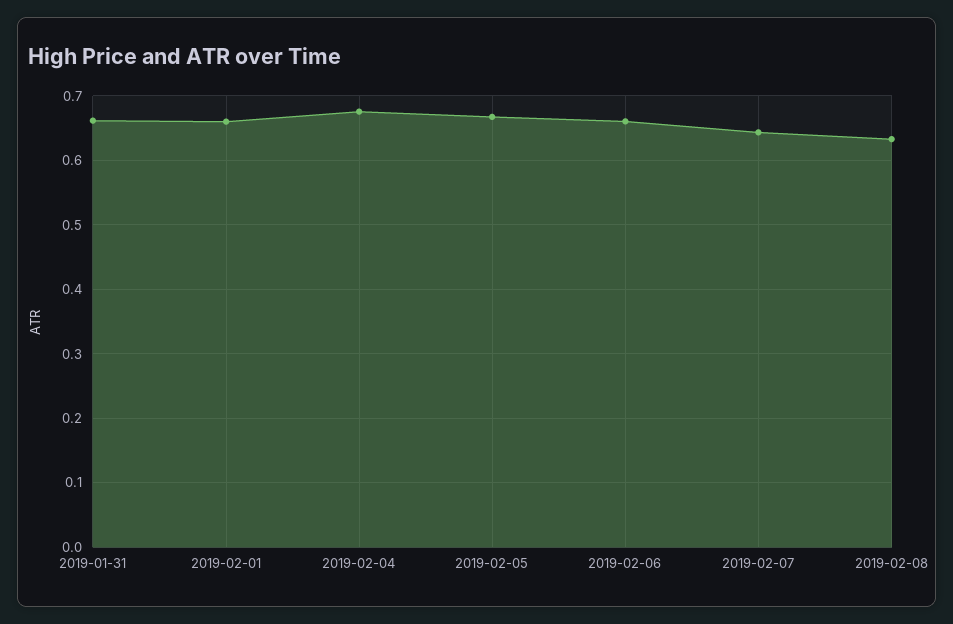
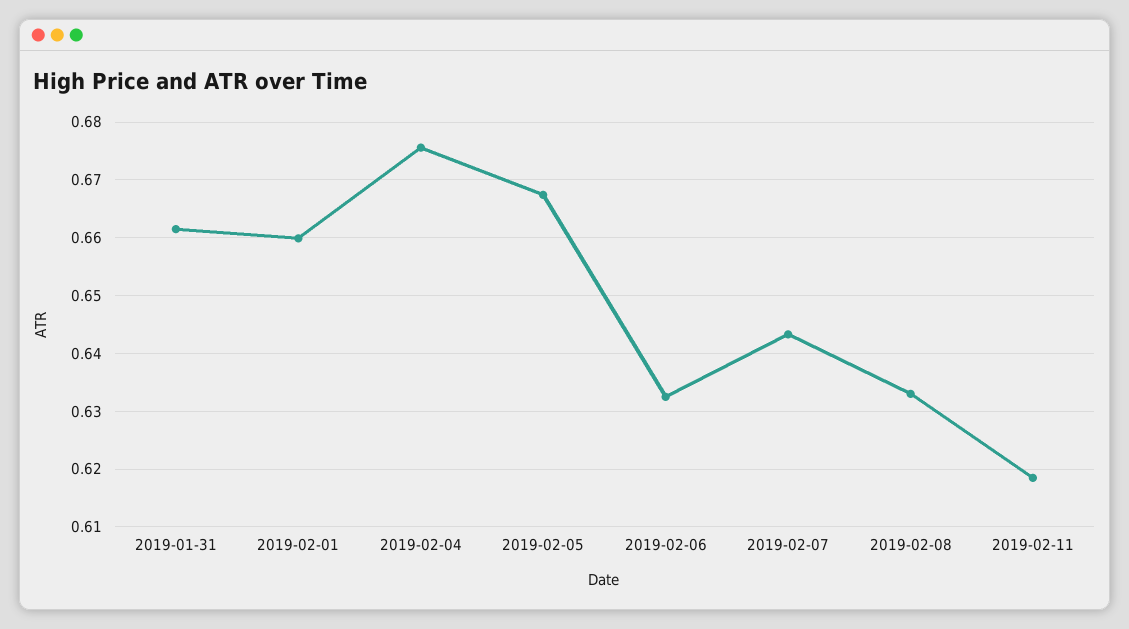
2019-02-06: 0.66 -> 0.632
2019-02-11: none -> 0.618

